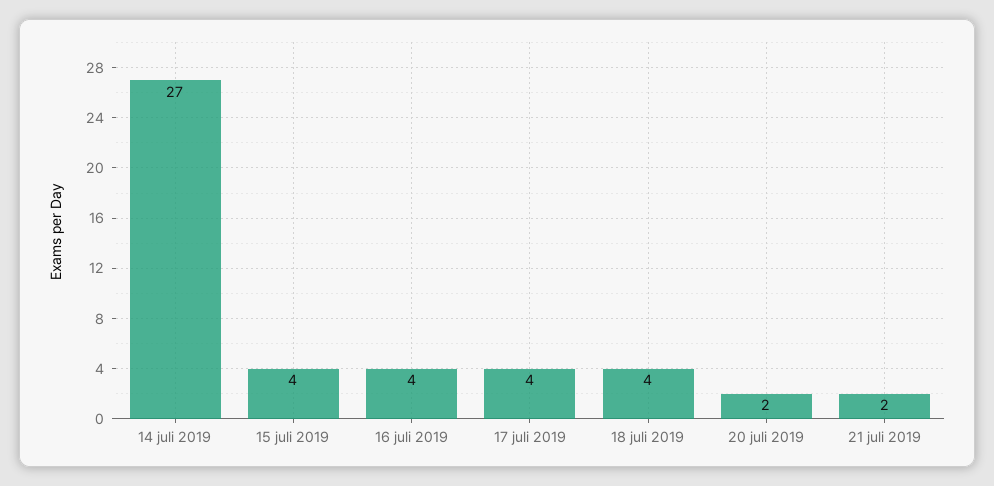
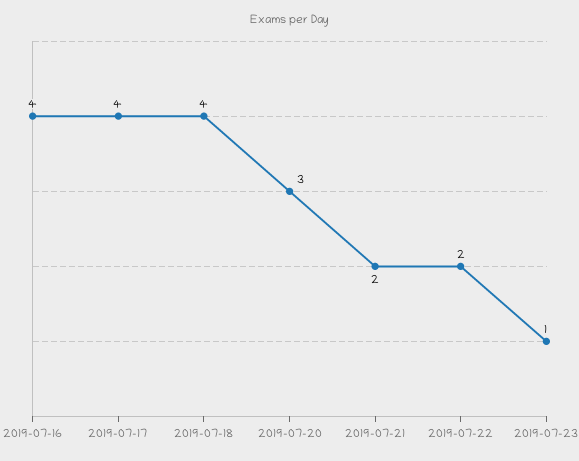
14 juli 2019: 27 -> none
15 juli 2019: 4 -> none
20 juli 2019: 2 -> 3
2019-07-22: none -> 2
2019-07-23: none -> 1

